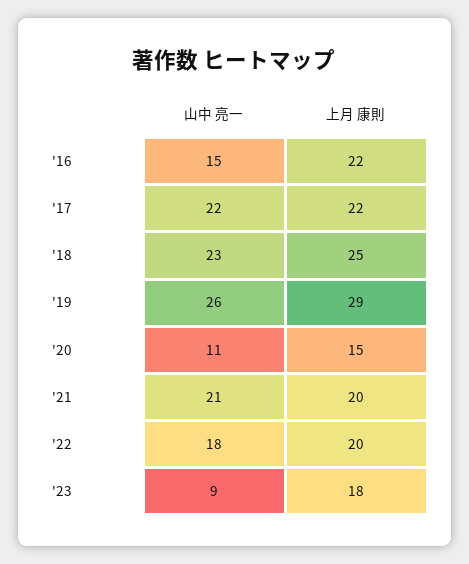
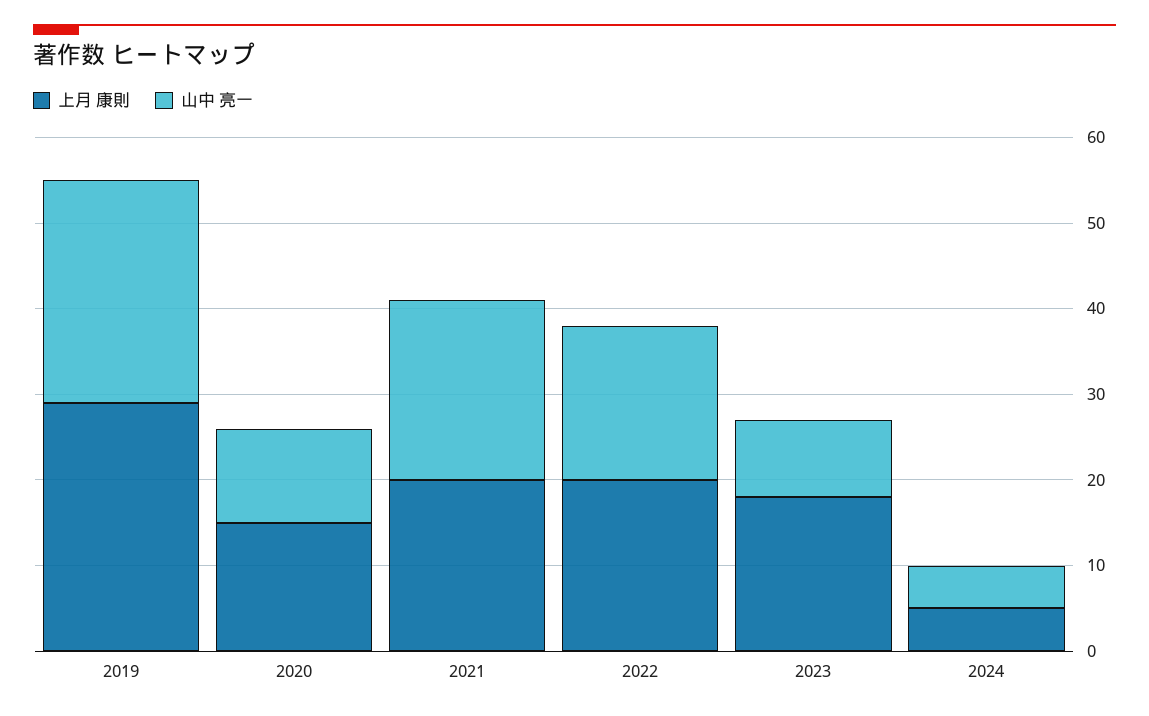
山中 亮一, '16: 15 -> none
上月 康則, '16: 22 -> none
山中 亮一, '17: 22 -> none
上月 康則, '17: 22 -> none
山中 亮一, '18: 23 -> none
上月 康則, '18: 25 -> none
上月 康則, 2024: none -> 5
山中 亮一, 2024: none -> 5

